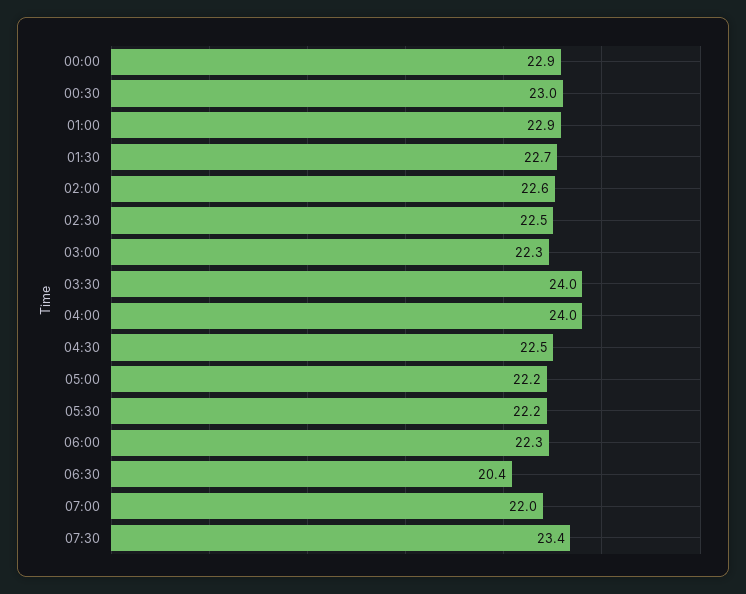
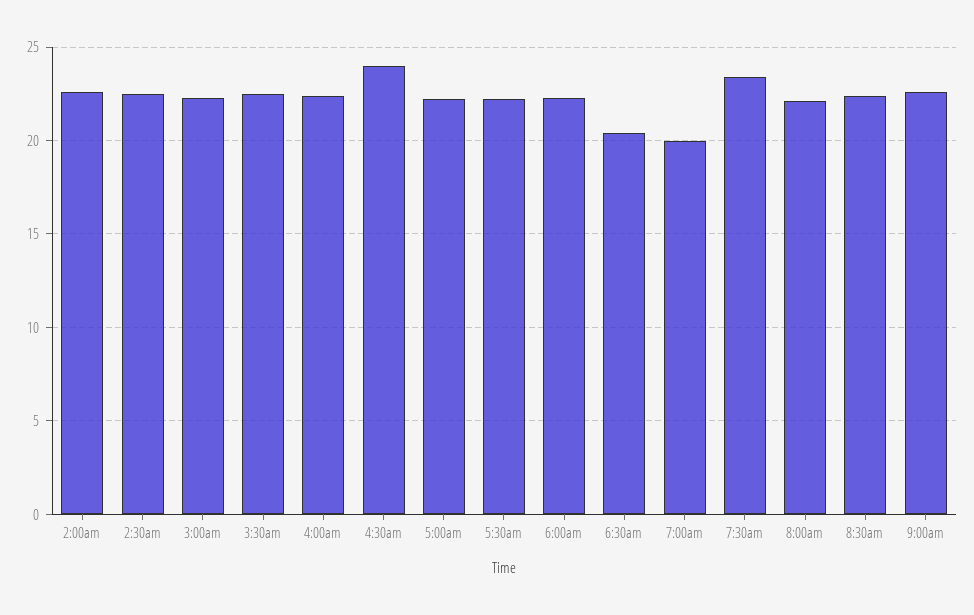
00:00: 22.9 -> none
00:30: 23 -> none
01:00: 22.9 -> none
01:30: 22.7 -> none
03:30: 24 -> 22.5
04:00: 24 -> 22.5
04:30: 22.5 -> 24
07:00: 22 -> 20
8:00am: none -> 22
8:30am: none -> 22.5
9:00am: none -> 22.5

